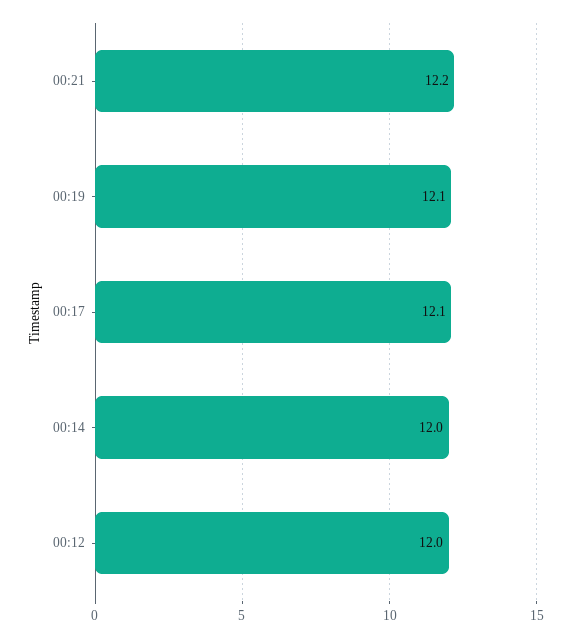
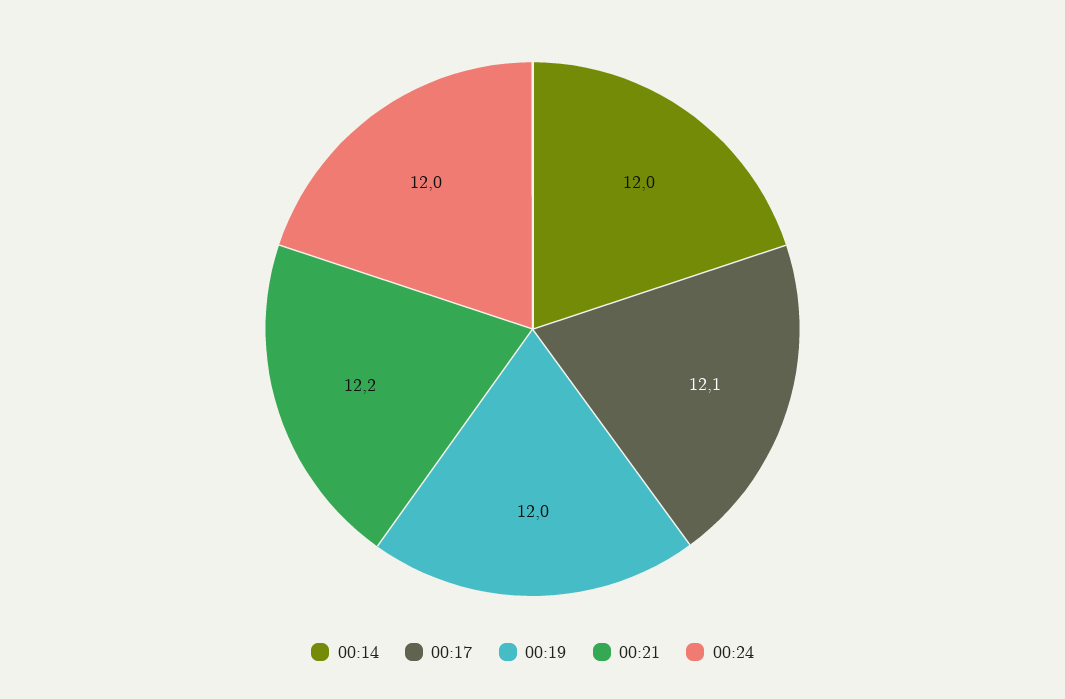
00:19: 12.1 -> 12
00:12: 12 -> none
00:24: none -> 12

